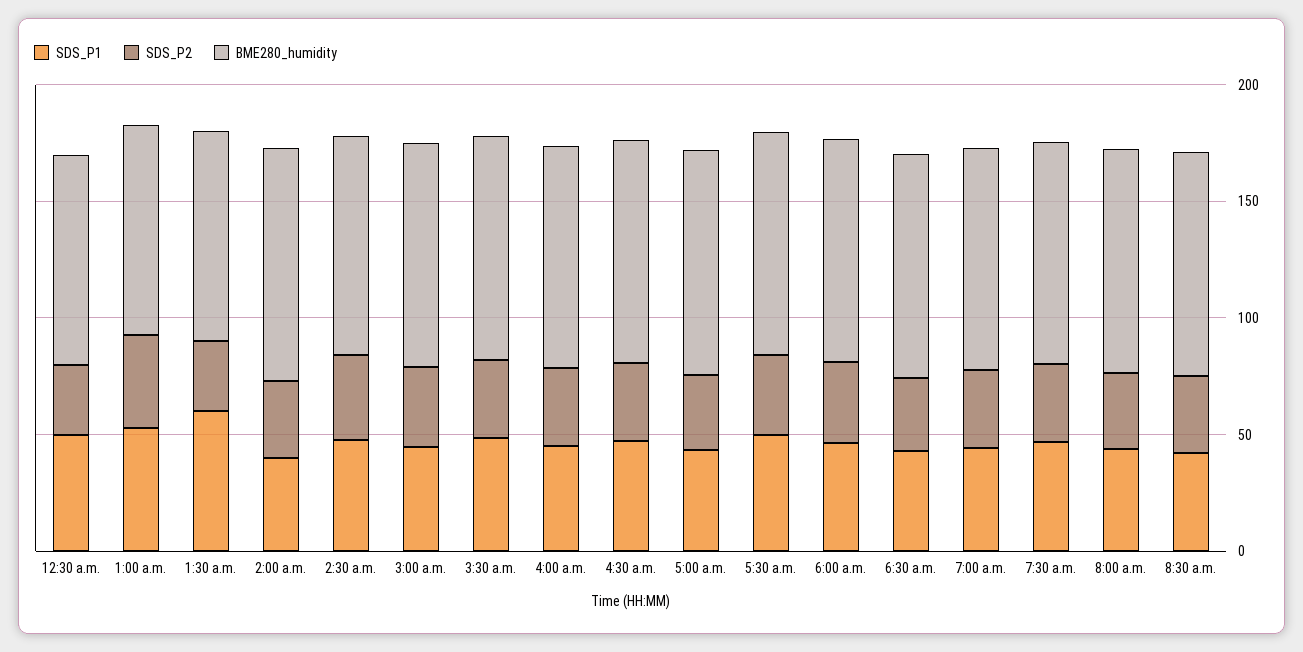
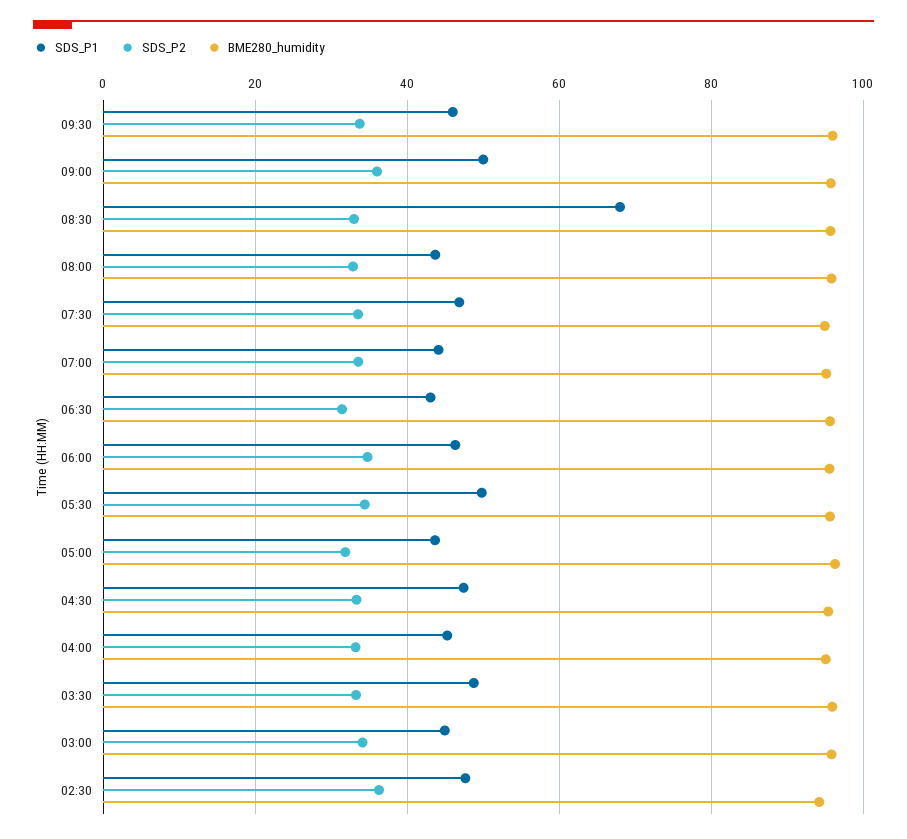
SDS_P1, 12:30 a.m.: 50 -> none
SDS_P2, 12:30 a.m.: 30 -> none
BME280_humidity, 12:30 a.m.: 90 -> none
SDS_P1, 1:00 a.m.: 50 -> none
SDS_P2, 1:00 a.m.: 40 -> none
BME280_humidity, 1:00 a.m.: 90 -> none
SDS_P1, 1:30 a.m.: 60 -> none
SDS_P2, 1:30 a.m.: 30 -> none
BME280_humidity, 1:30 a.m.: 90 -> none
SDS_P1, 2:00 a.m.: 40 -> none
SDS_P2, 2:00 a.m.: 30 -> none
BME280_humidity, 2:00 a.m.: 100 -> none
SDS_P1, 8:30 a.m.: 40 -> 68
SDS_P1, 09:30: none -> 46
SDS_P2, 09:30: none -> 34
BME280_humidity, 09:30: none -> 96
SDS_P1, 09:00: none -> 50
SDS_P2, 09:00: none -> 36
BME280_humidity, 09:00: none -> 96

